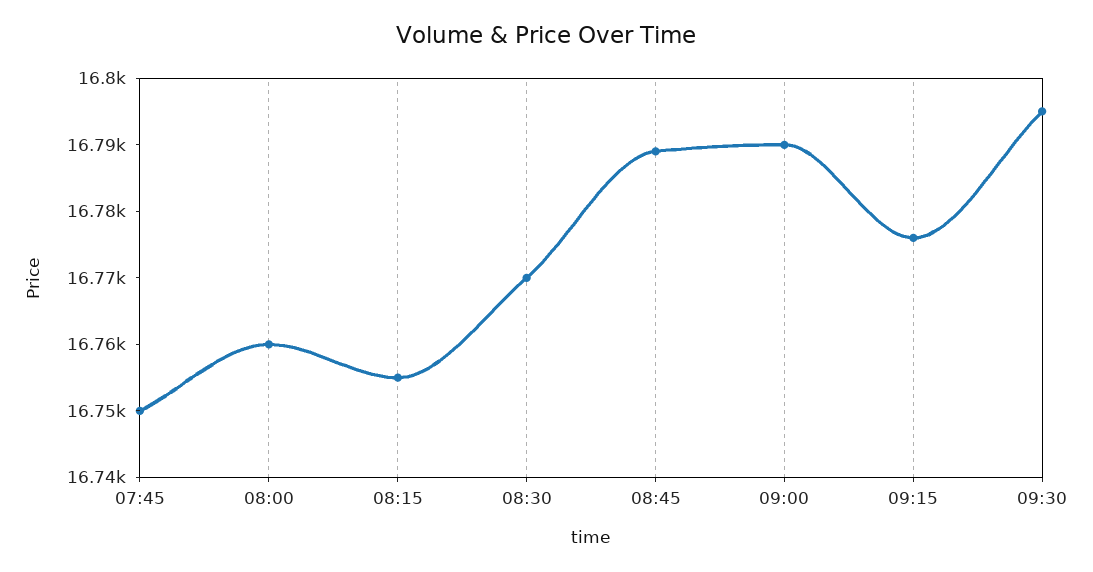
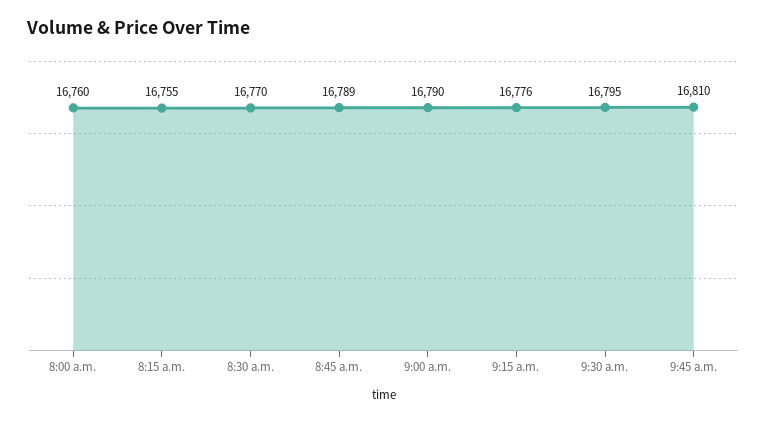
07:45: 16750 -> none
9:45 a.m.: none -> 16810

